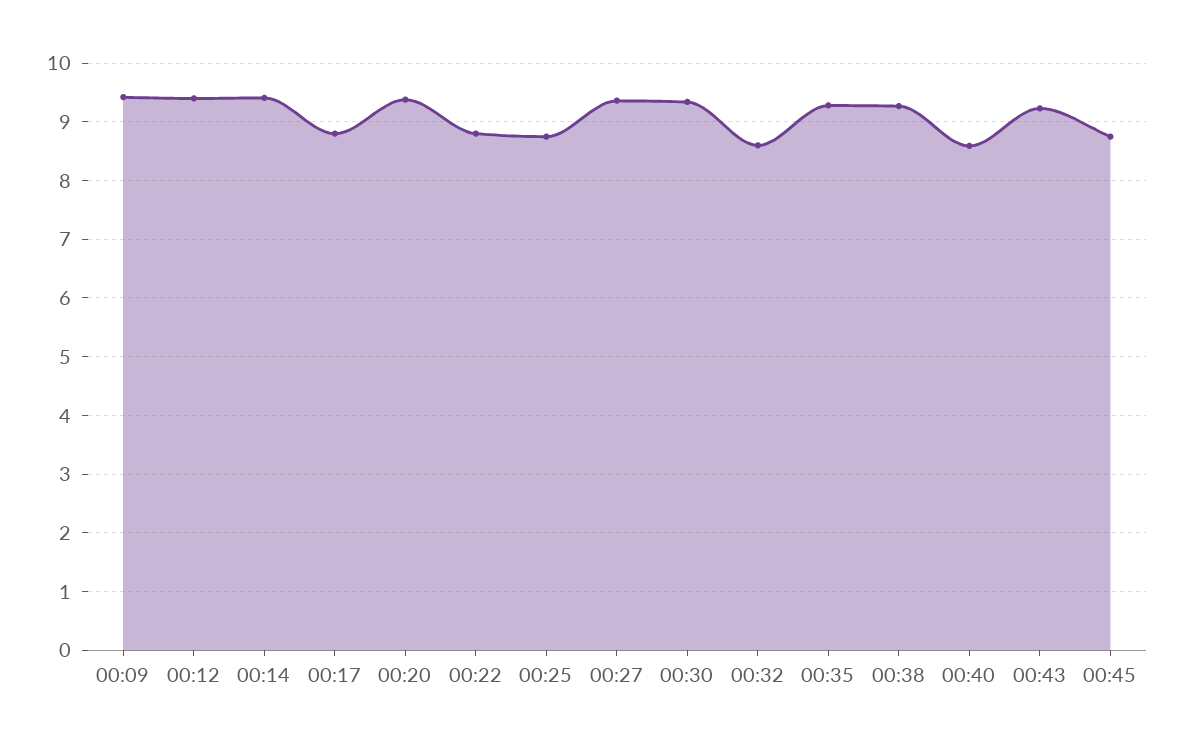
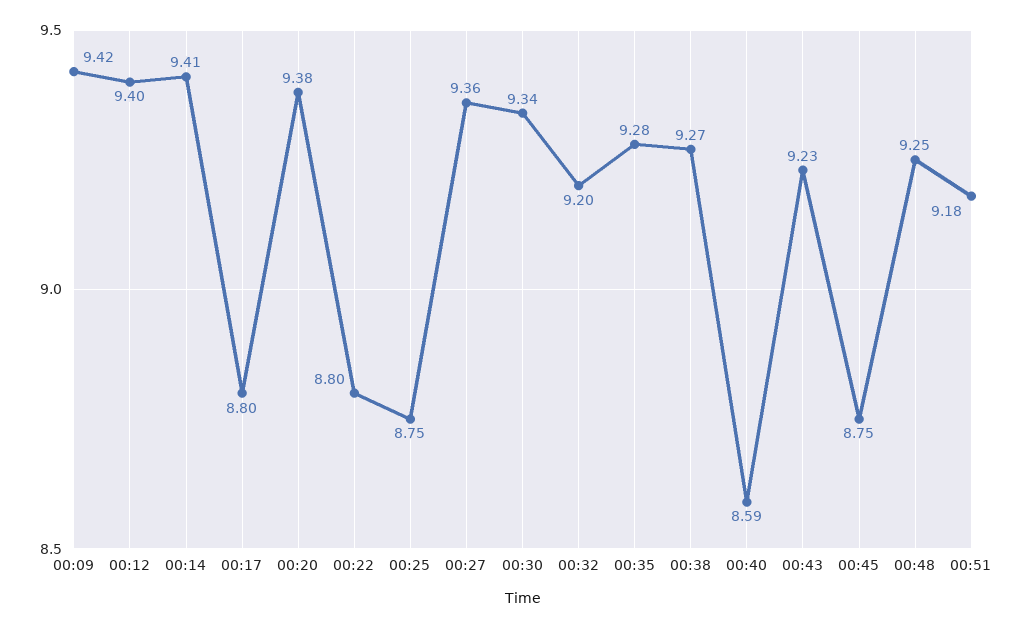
00:32: 8.6 -> 9.2
00:48: none -> 9.25
00:51: none -> 9.18

